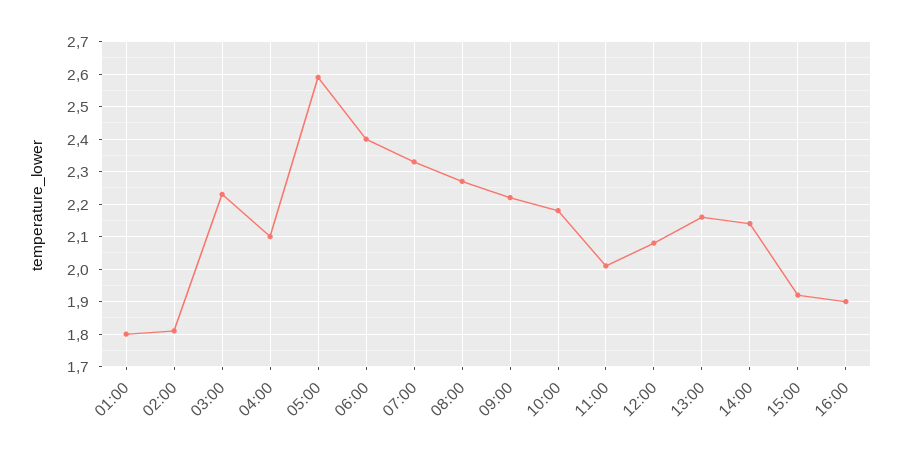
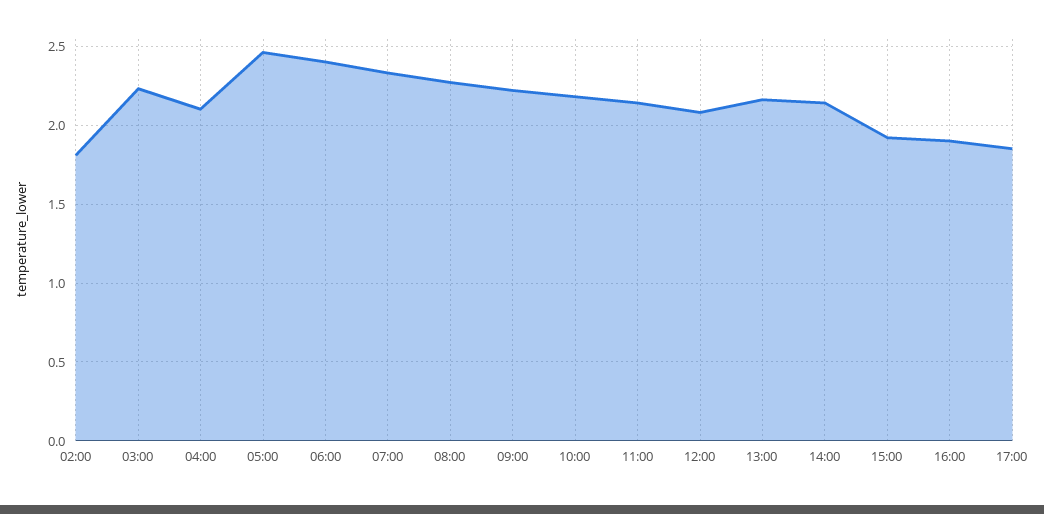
01:00: 1.8 -> none
05:00: 2.6 -> 2.45
11:00: 2 -> 2.15
17:00: none -> 1.85

